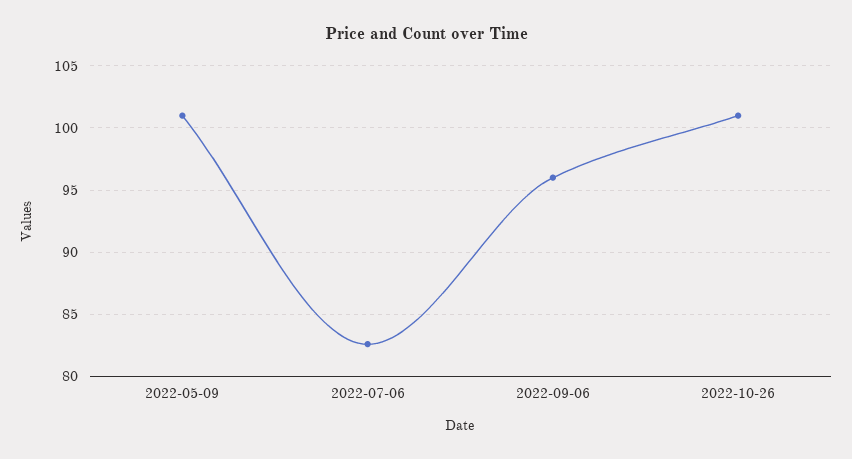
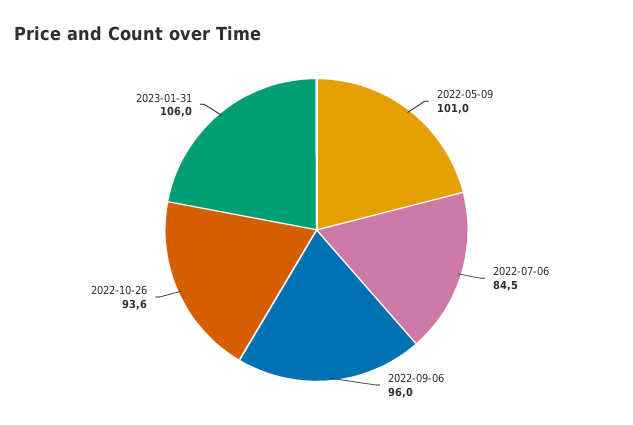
2022-07-06: 82.5 -> 84.5
2022-10-26: 101 -> 93.6
2023-01-31: none -> 106

